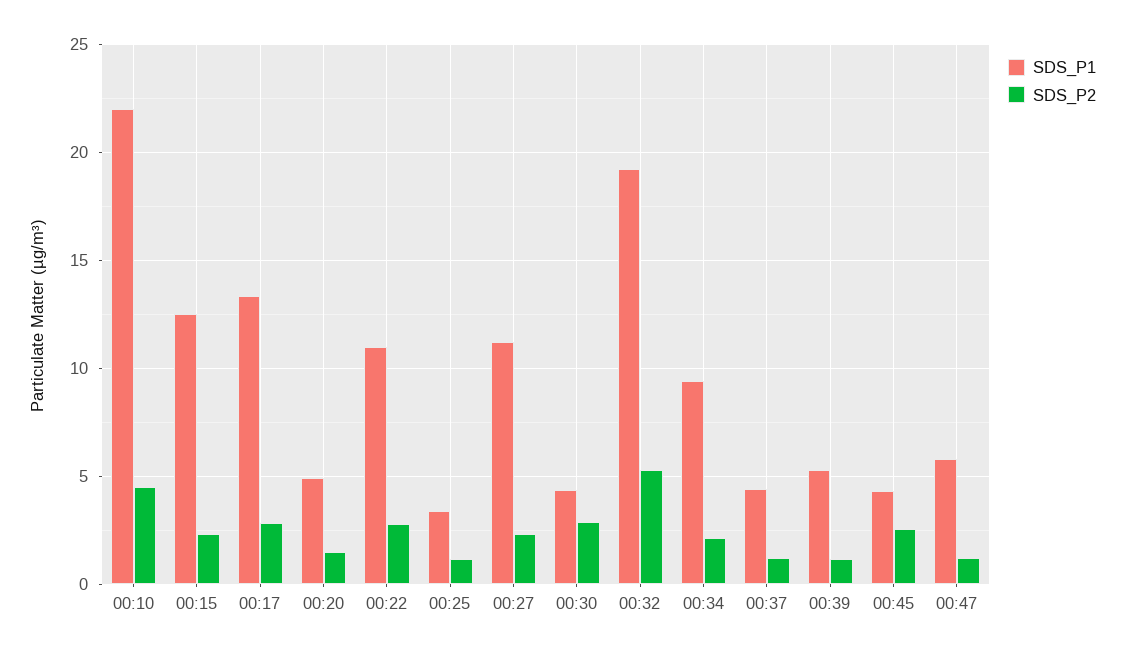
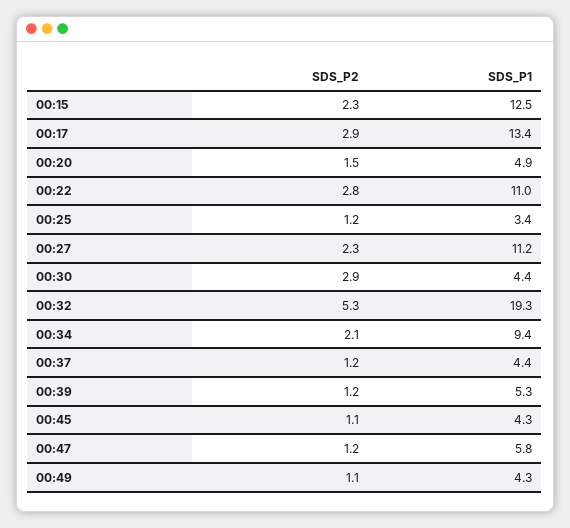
SDS_P1, 00:10: 22 -> none
SDS_P2, 00:10: 4.5 -> none
SDS_P2, 00:45: 2.5 -> 1.1
SDS_P2, 00:49: none -> 1.1
SDS_P1, 00:49: none -> 4.3

